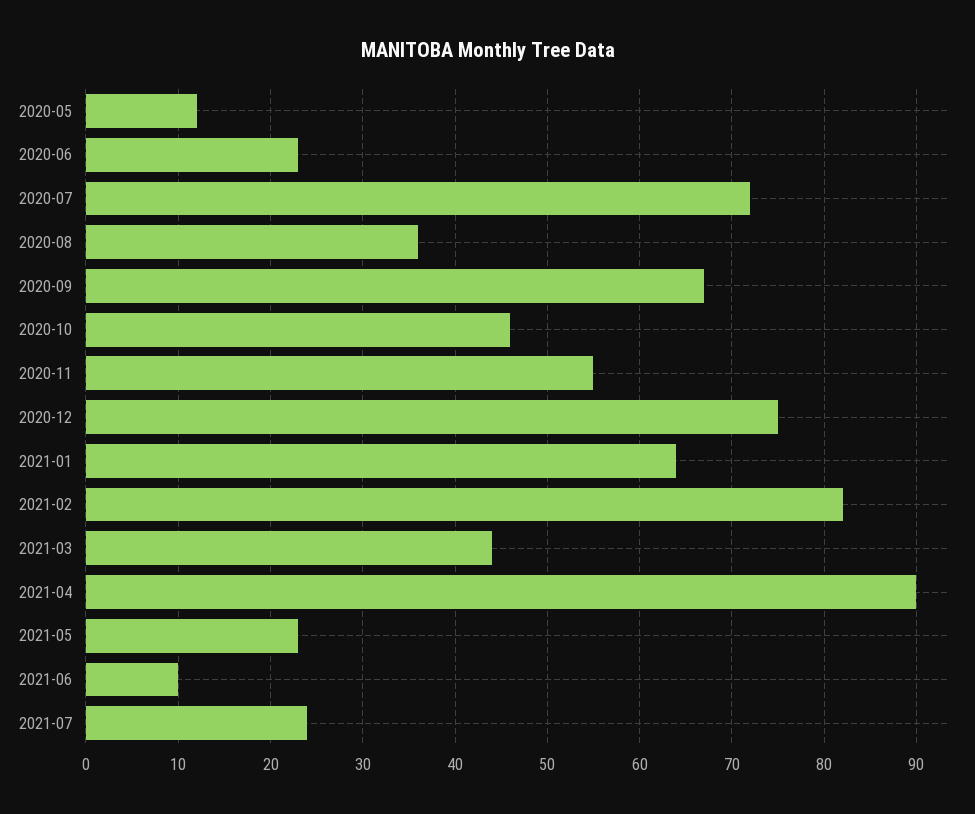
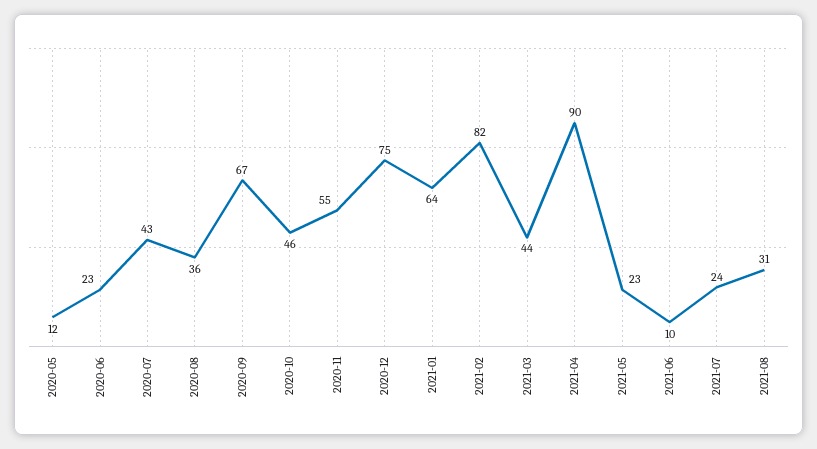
2020-07: 72 -> 43
2021-08: none -> 31

